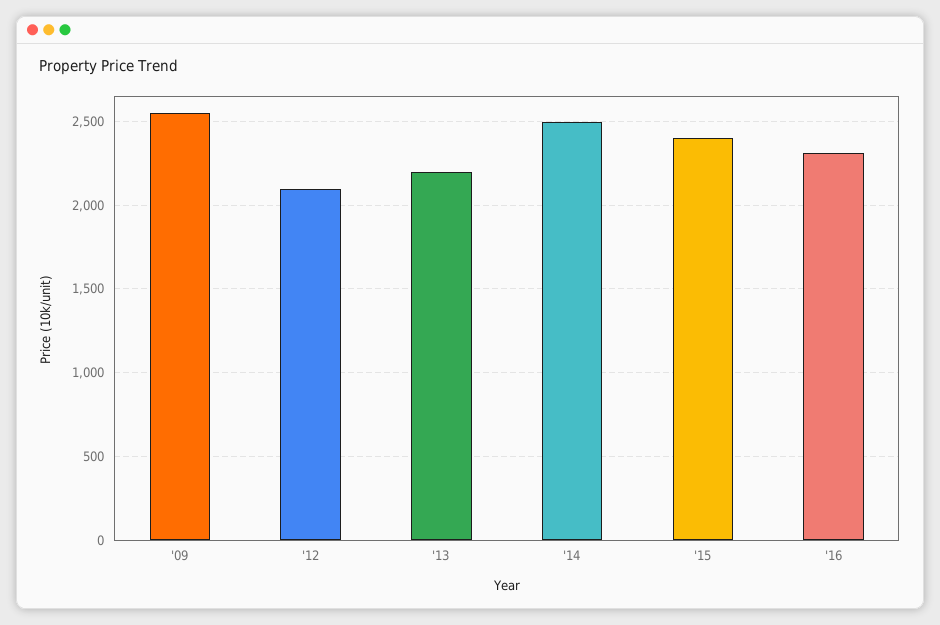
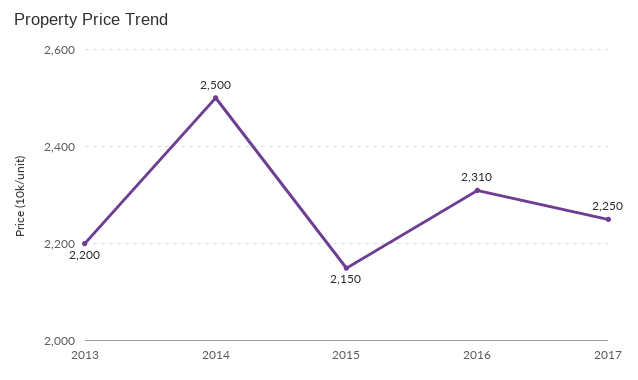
'09: 2550 -> none
'12: 2100 -> none
'15: 2400 -> 2150
2017: none -> 2250

